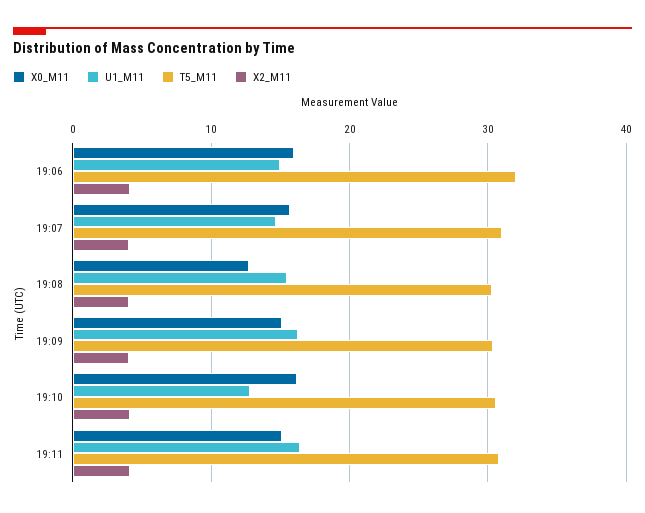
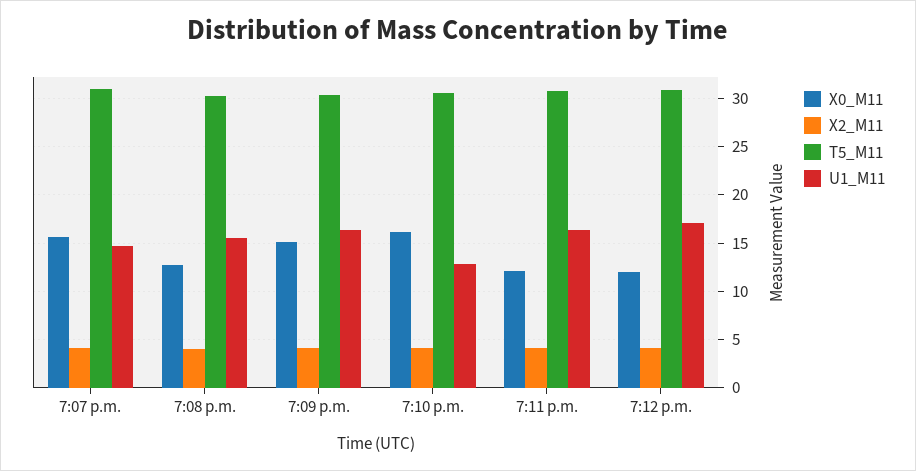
X0_M11, 19:06: 16 -> none
U1_M11, 19:06: 15 -> none
T5_M11, 19:06: 32 -> none
X2_M11, 19:06: 4 -> none
X0_M11, 19:11: 15 -> 12
X0_M11, 7:12 p.m.: none -> 12
X2_M11, 7:12 p.m.: none -> 4
T5_M11, 7:12 p.m.: none -> 31
U1_M11, 7:12 p.m.: none -> 17

